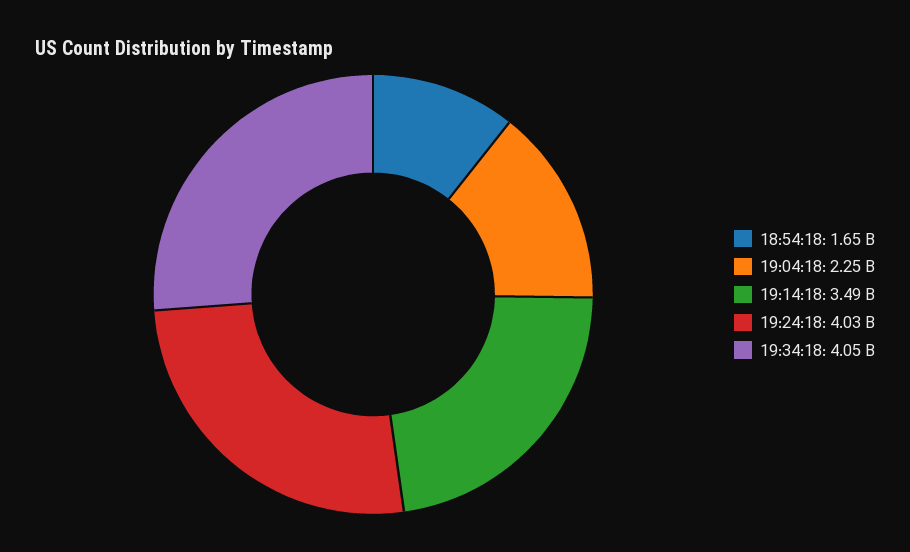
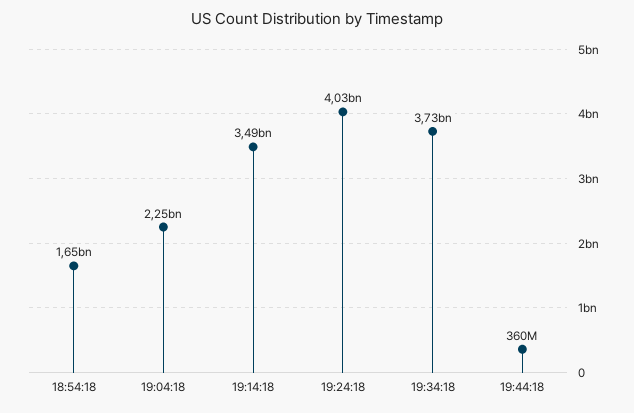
19:34:18: 4050000000 -> 3730000000
19:44:18: none -> 360000000

